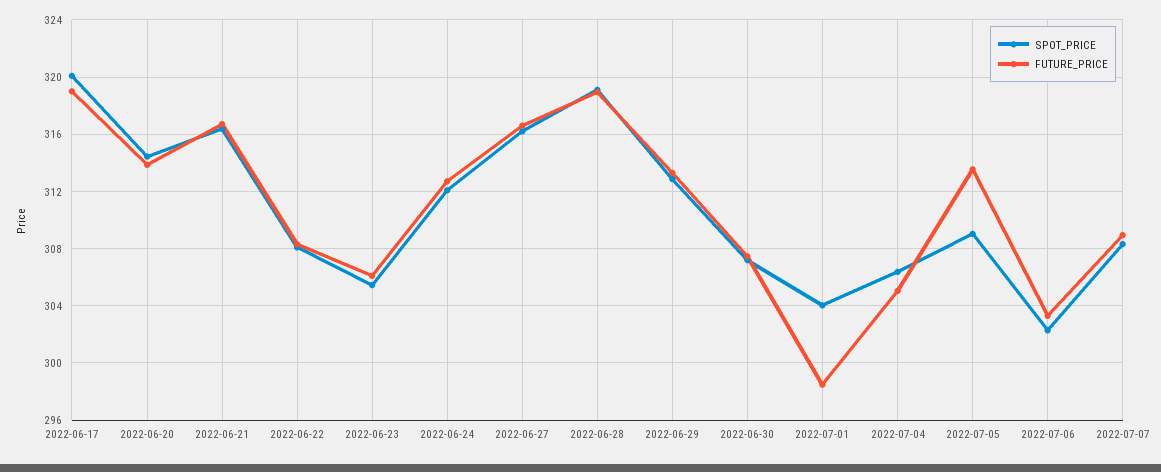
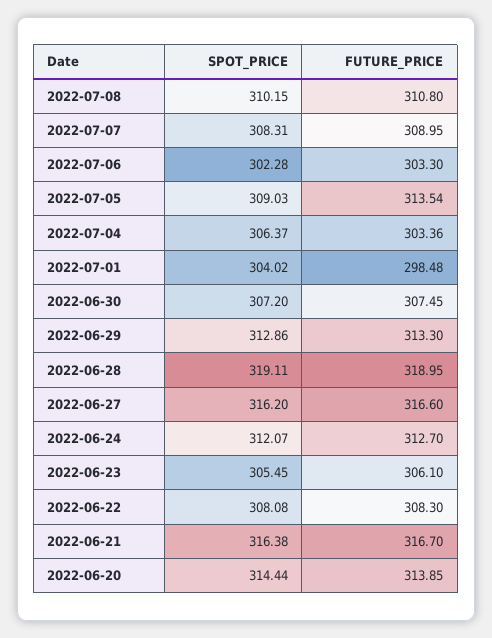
SPOT_PRICE, 2022-06-17: 320 -> none
FUTURE_PRICE, 2022-06-17: 319 -> none
FUTURE_PRICE, 2022-07-04: 305 -> 303.36
SPOT_PRICE, 2022-07-08: none -> 310.15
FUTURE_PRICE, 2022-07-08: none -> 310.8

